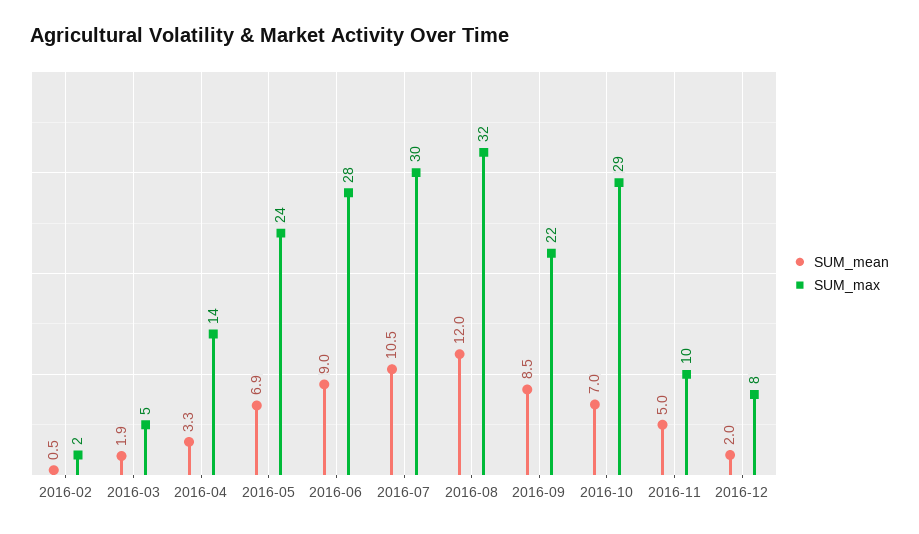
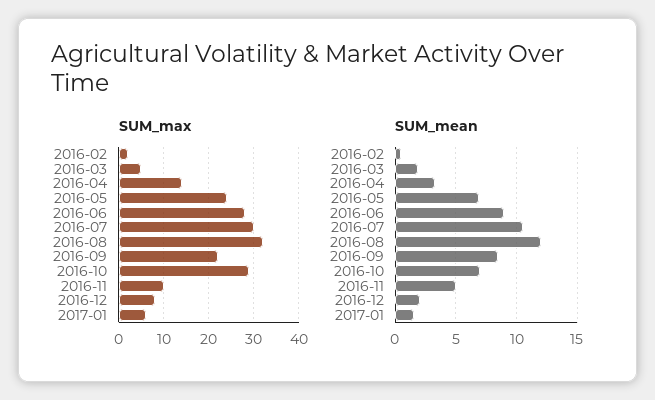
SUM_max, 2017-01: none -> 5
SUM_mean, 2017-01: none -> 1.5

